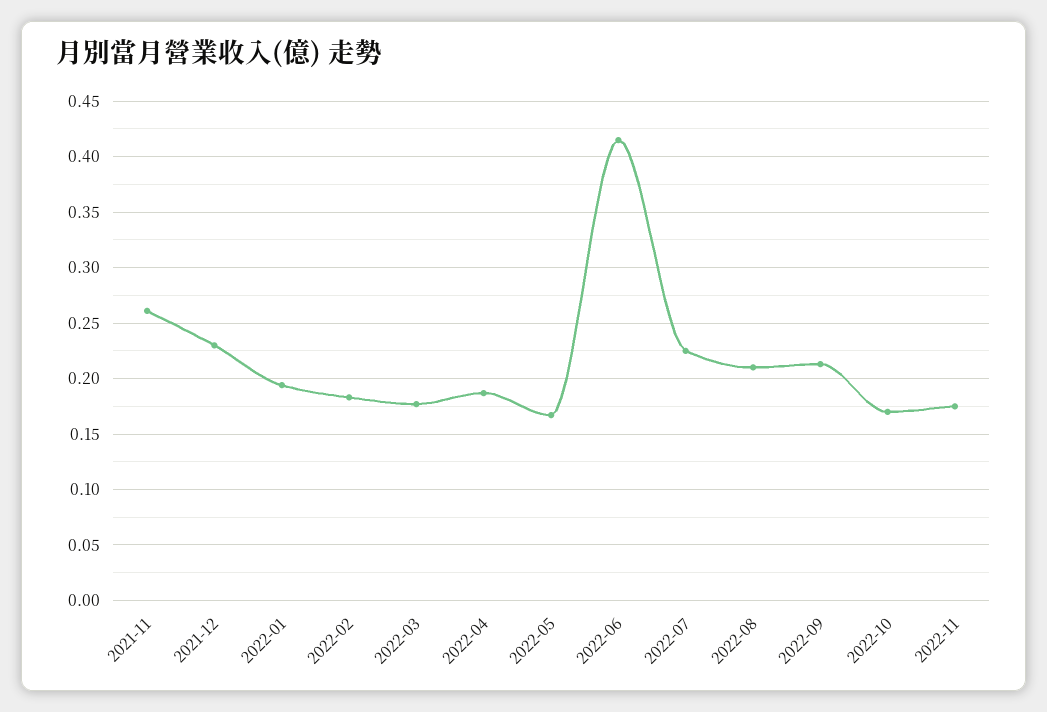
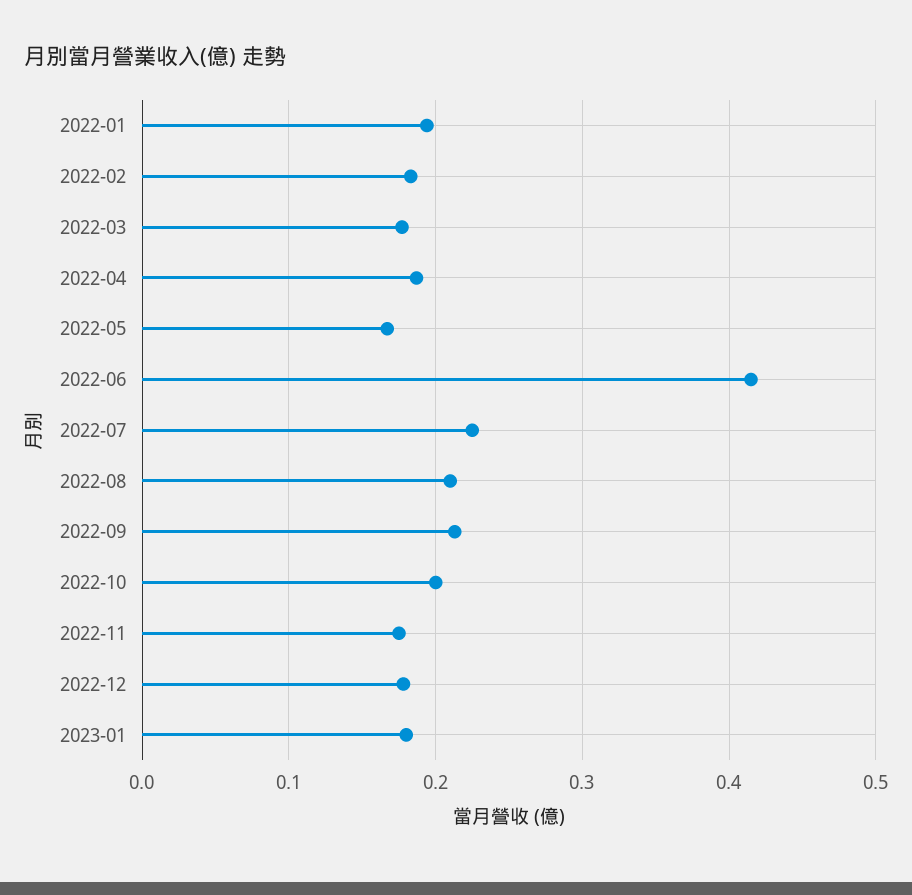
2021-11: 0.26 -> none
2021-12: 0.23 -> none
2022-10: 0.17 -> 0.2
2022-12: none -> 0.18
2023-01: none -> 0.18

